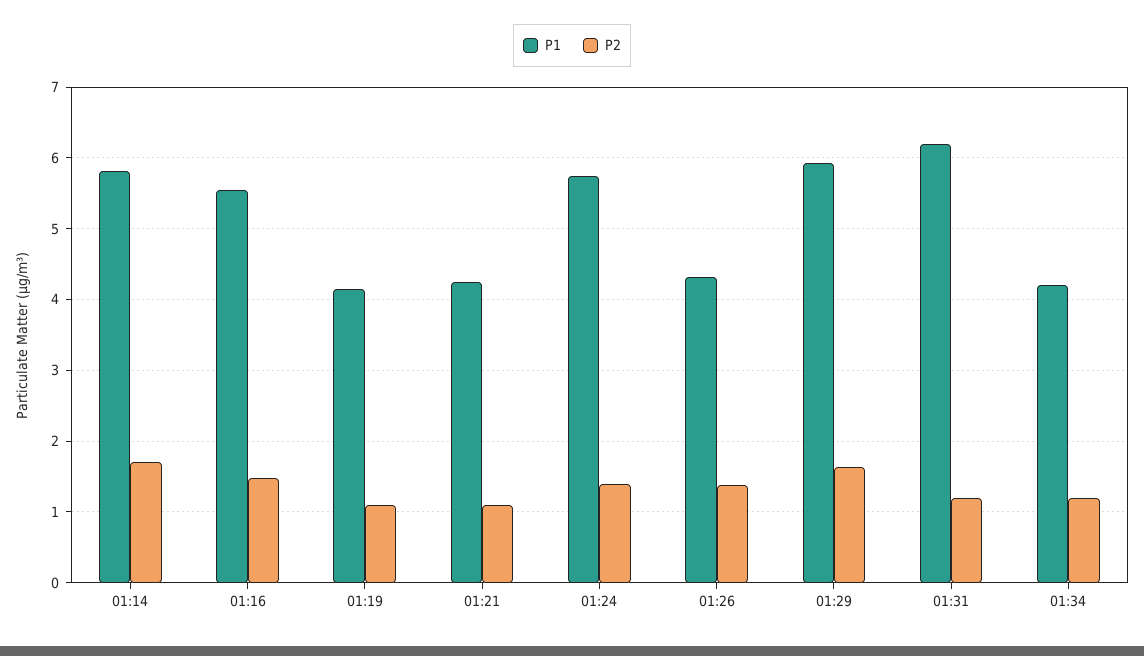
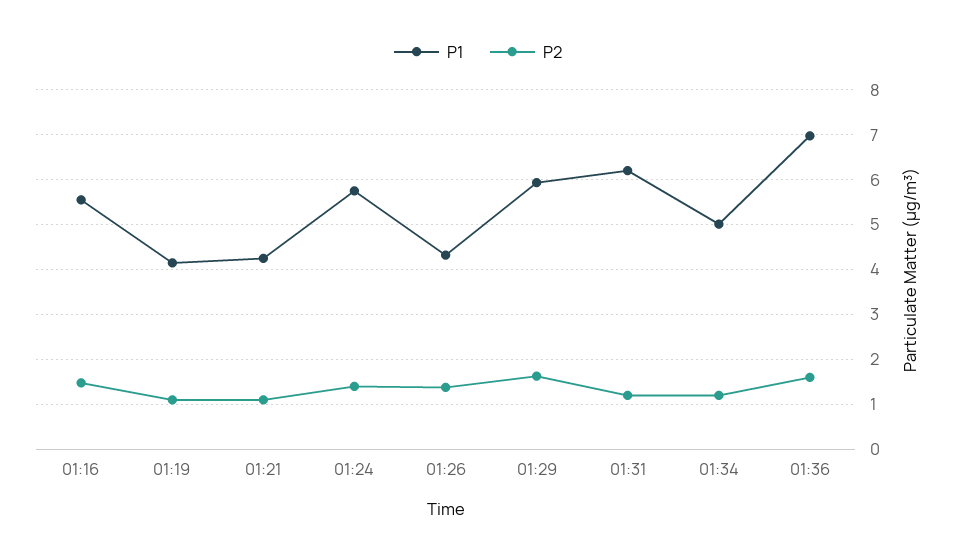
P1, 01:14: 5.8 -> none
P2, 01:14: 1.7 -> none
P1, 01:34: 4.2 -> 5
P1, 01:36: none -> 7
P2, 01:36: none -> 1.6

